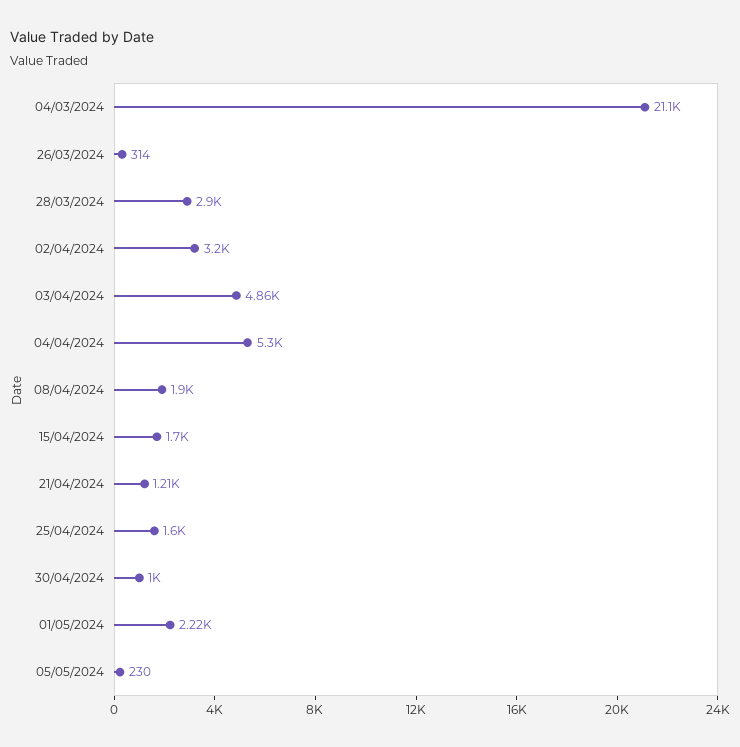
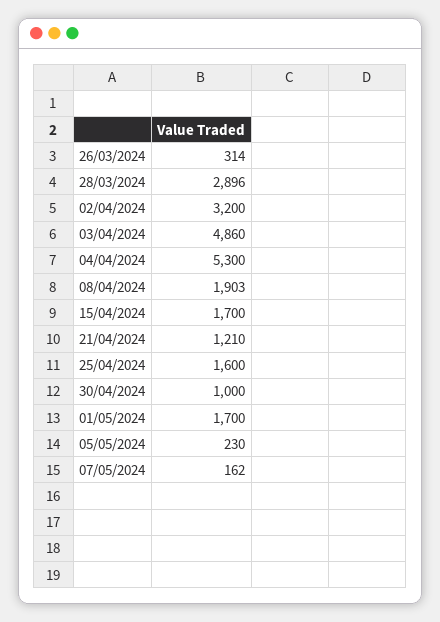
04/03/2024: 21100 -> none
01/05/2024: 2220 -> 1700
07/05/2024: none -> 162

